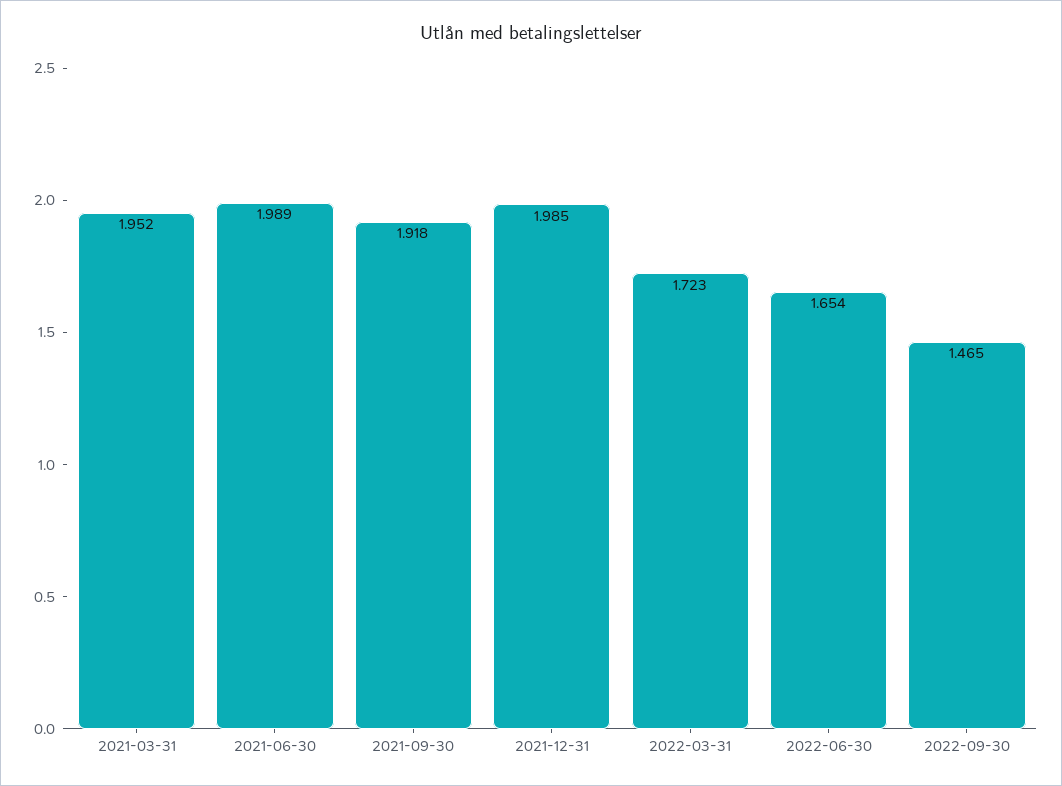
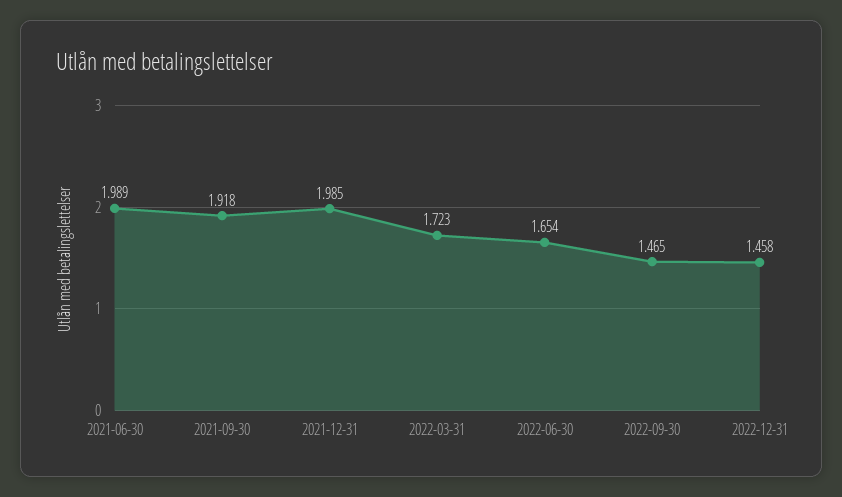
2021-03-31: 1.952 -> none
2022-12-31: none -> 1.458

